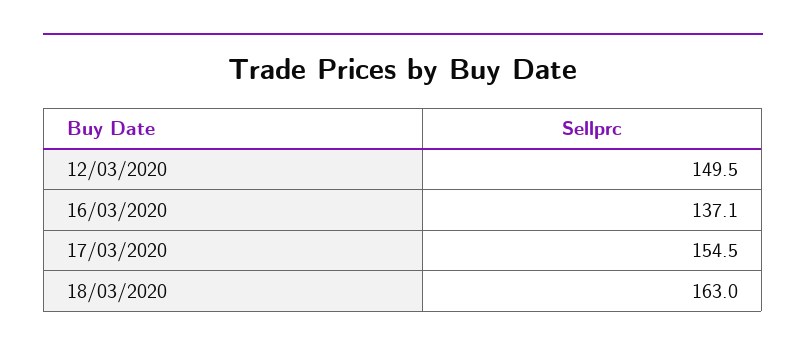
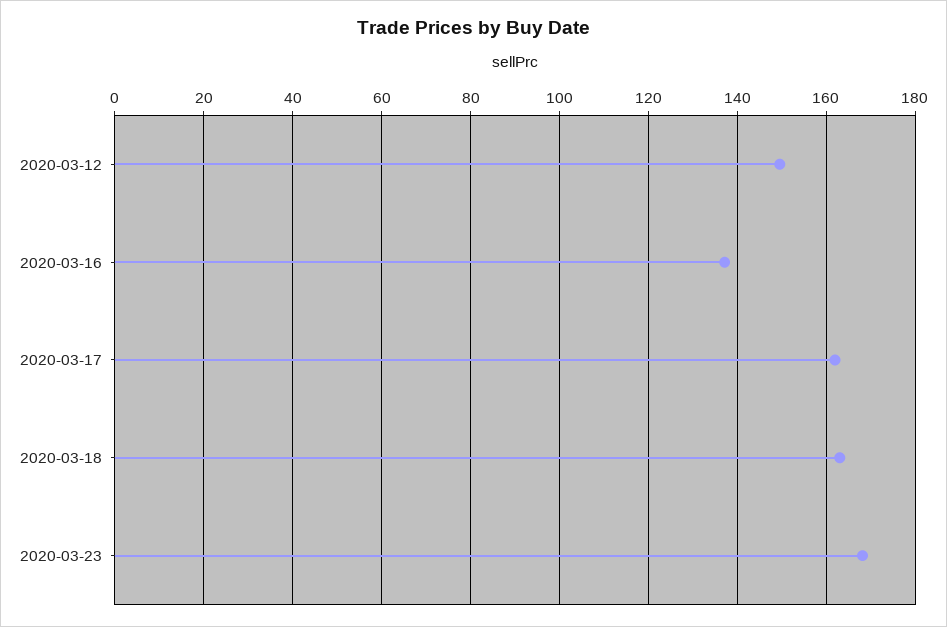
17/03/2020: 154.5 -> 162
2020-03-23: none -> 168

